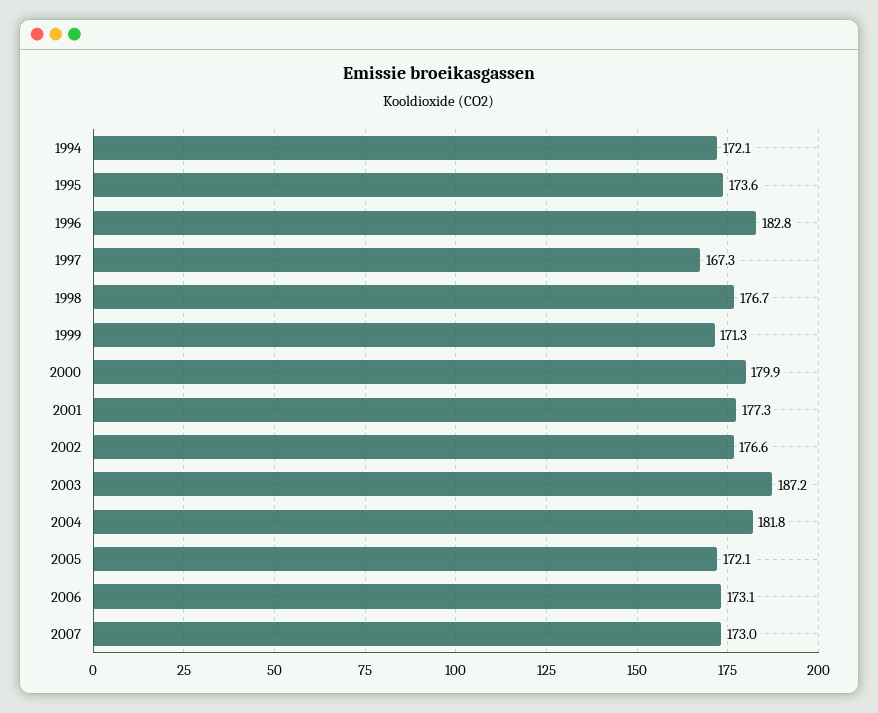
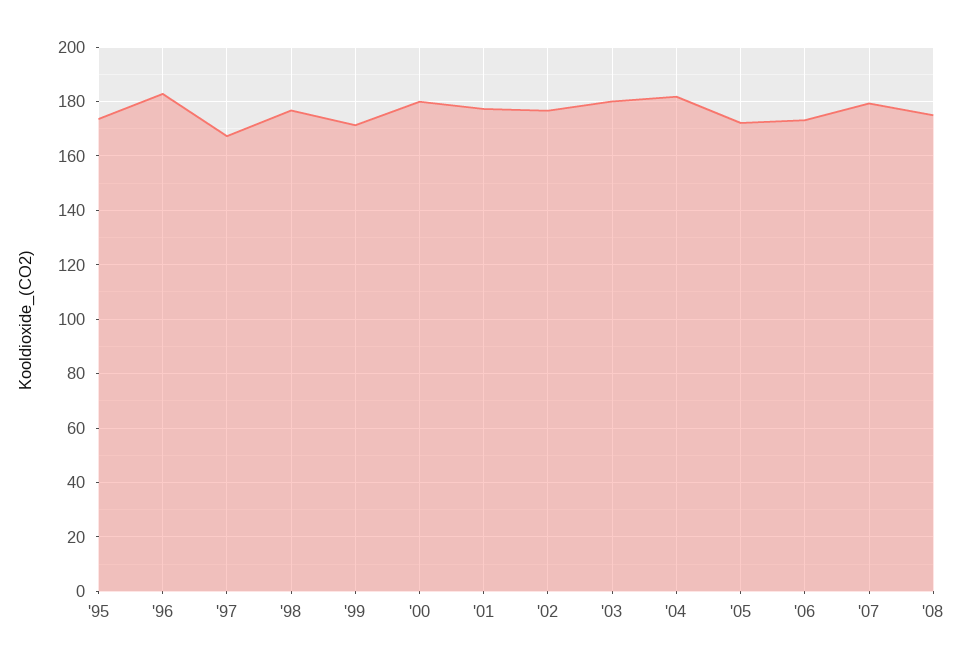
1994: 172.1 -> none
2003: 187.2 -> 180
2007: 173 -> 180
'08: none -> 175

